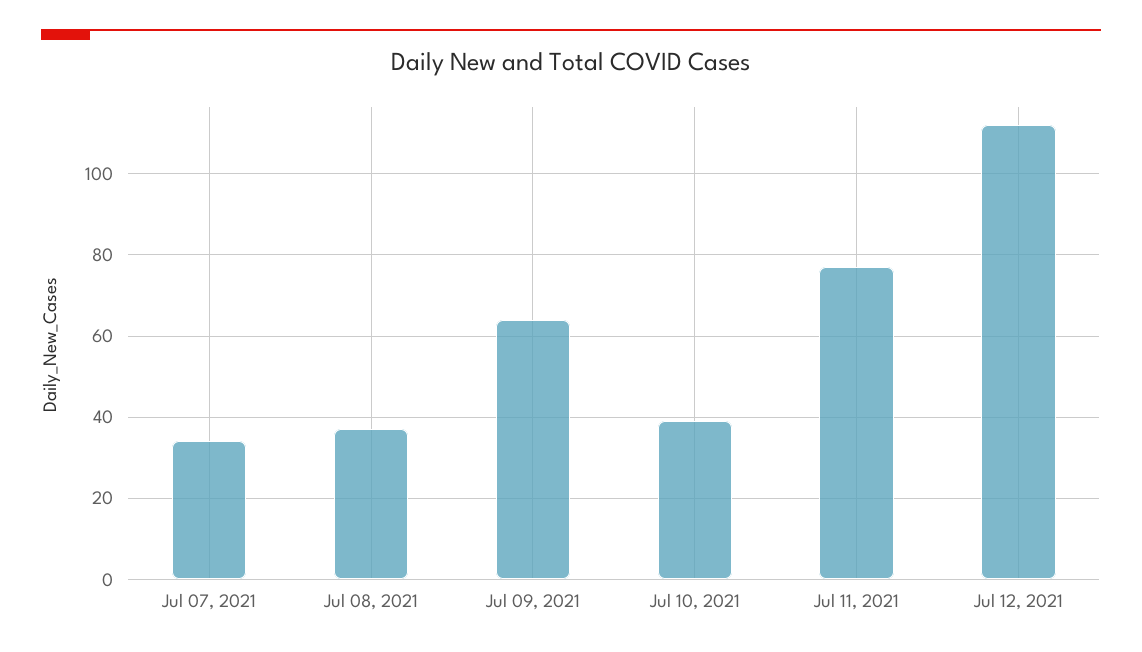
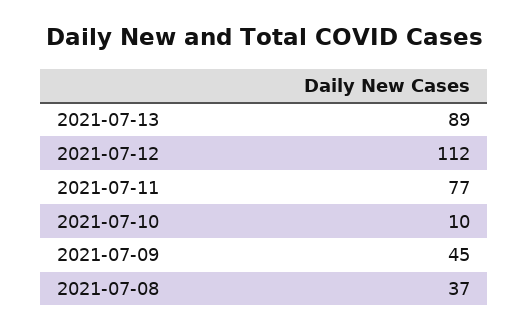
Jul 07, 2021: 35 -> none
Jul 09, 2021: 65 -> 45
Jul 10, 2021: 40 -> 10
2021-07-13: none -> 89

